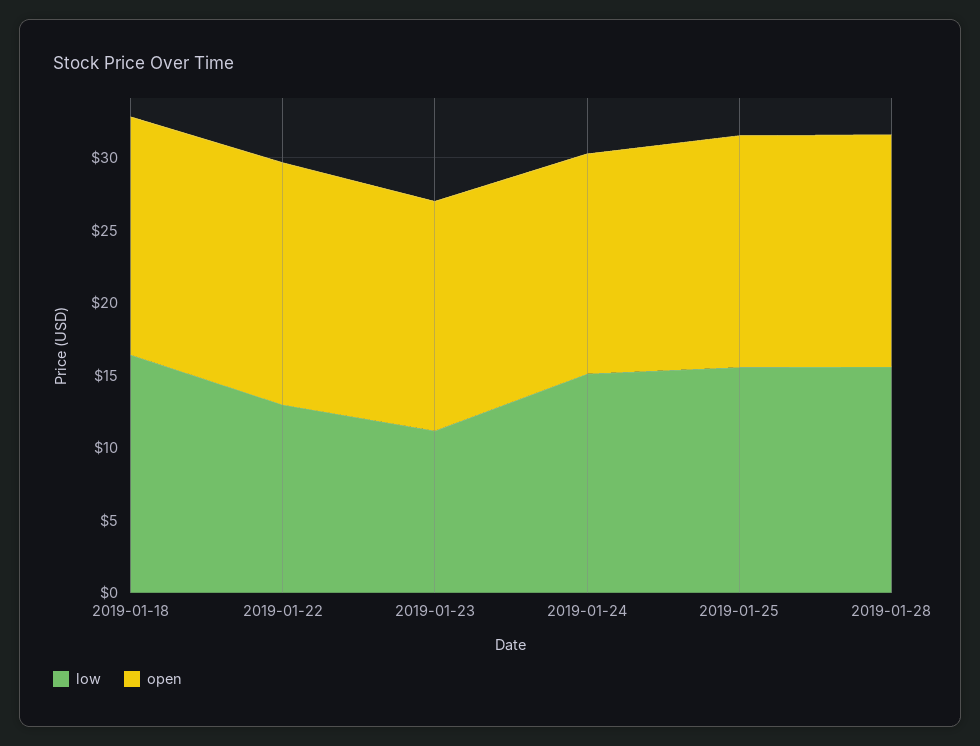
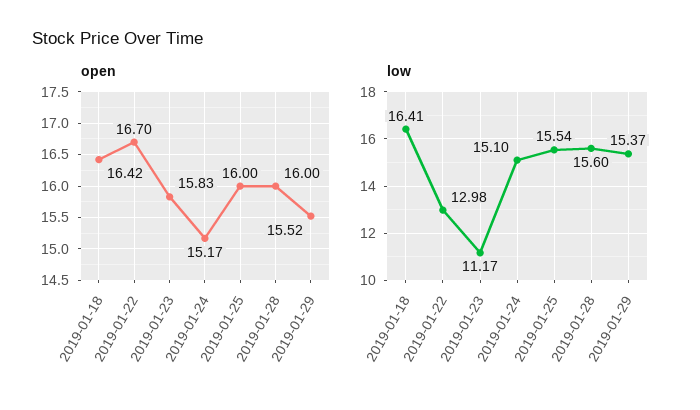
open, 2019-01-29: none -> 15.52
low, 2019-01-29: none -> 15.37

